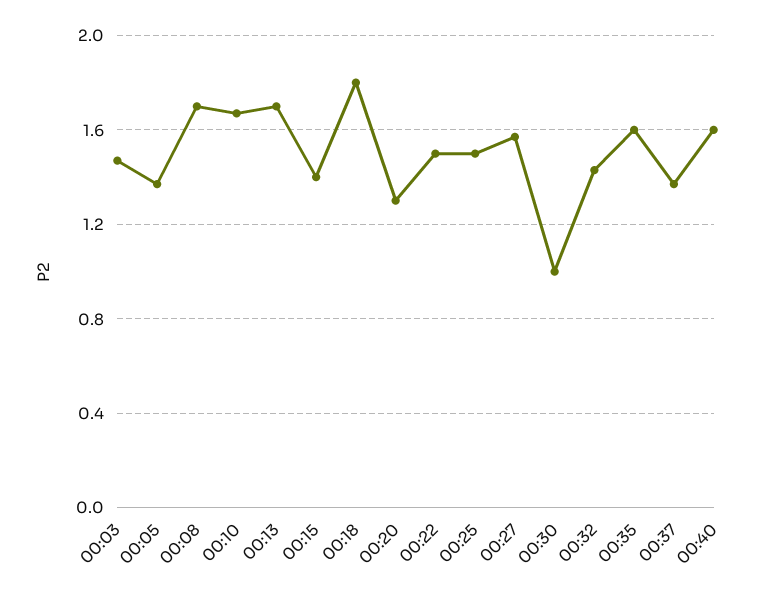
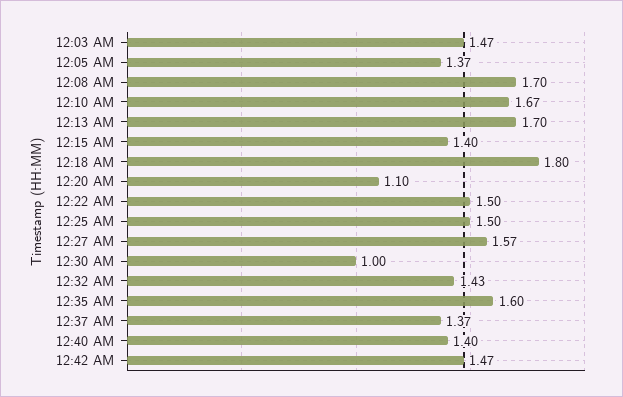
00:20: 1.3 -> 1.1
00:40: 1.6 -> 1.4
12:42 AM: none -> 1.47

